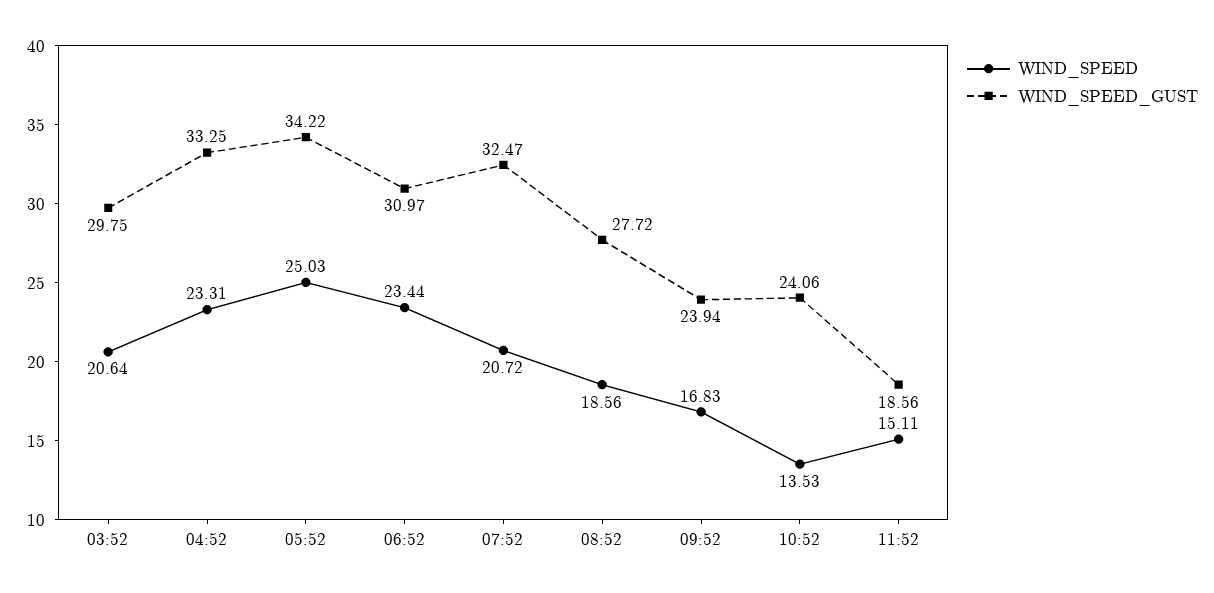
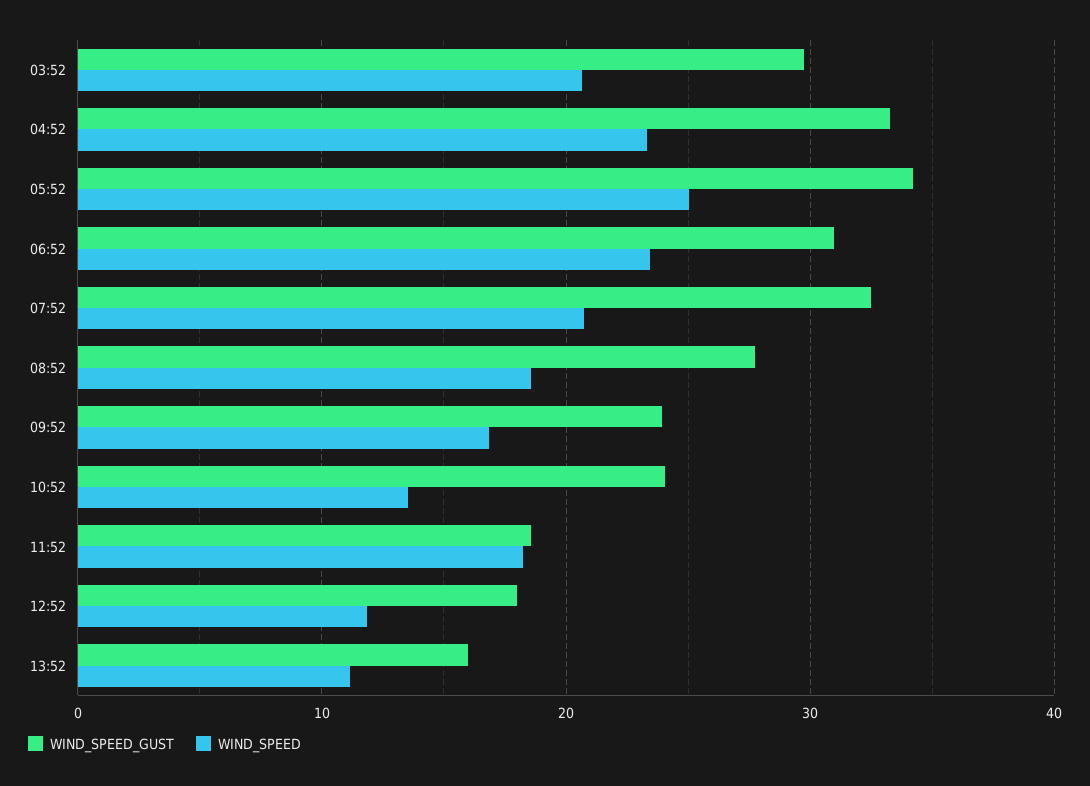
WIND_SPEED, 11:52: 15.11 -> 18
WIND_SPEED_GUST, 12:52: none -> 18
WIND_SPEED, 12:52: none -> 12
WIND_SPEED_GUST, 13:52: none -> 16
WIND_SPEED, 13:52: none -> 11

